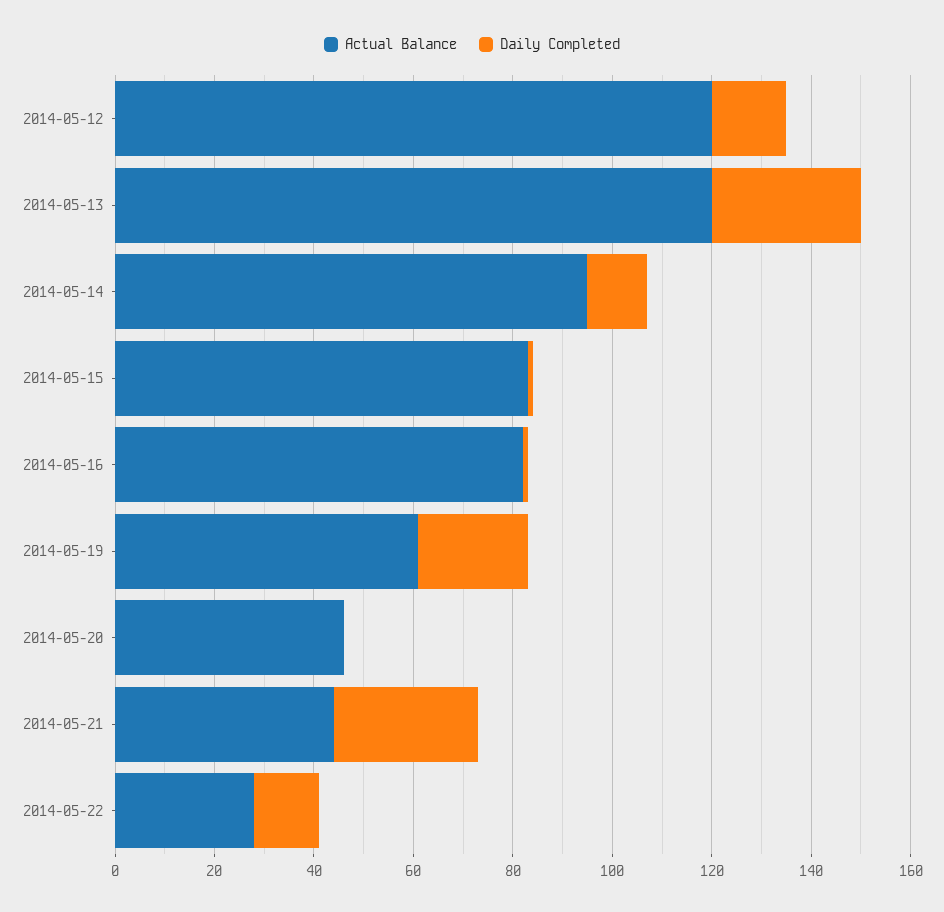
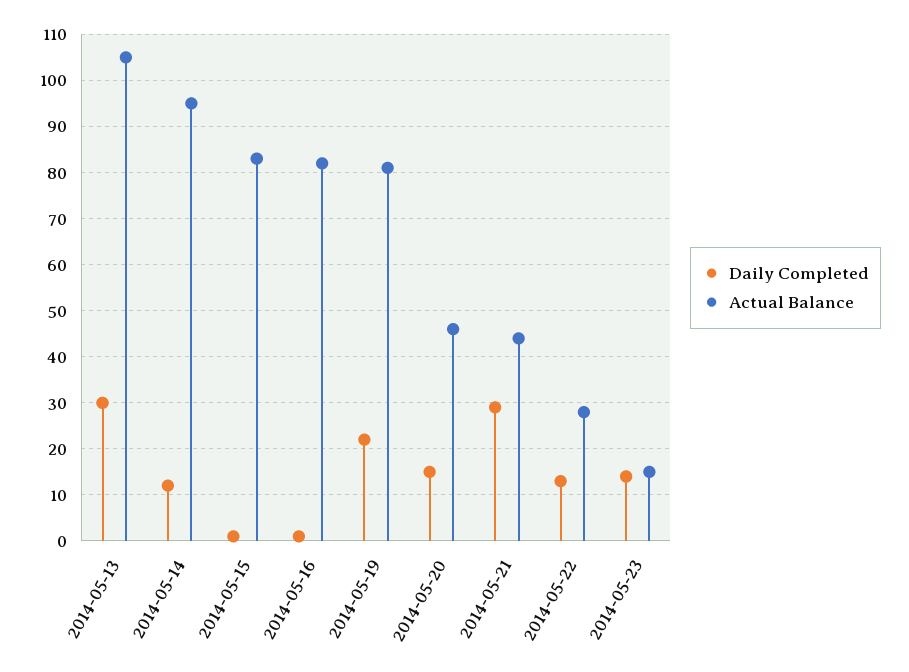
Actual Balance, 2014-05-12: 120 -> none
Daily Completed, 2014-05-12: 15 -> none
Actual Balance, 2014-05-13: 120 -> 105
Actual Balance, 2014-05-19: 60 -> 80
Daily Completed, 2014-05-20: 0 -> 15
Daily Completed, 2014-05-23: none -> 15
Actual Balance, 2014-05-23: none -> 15

